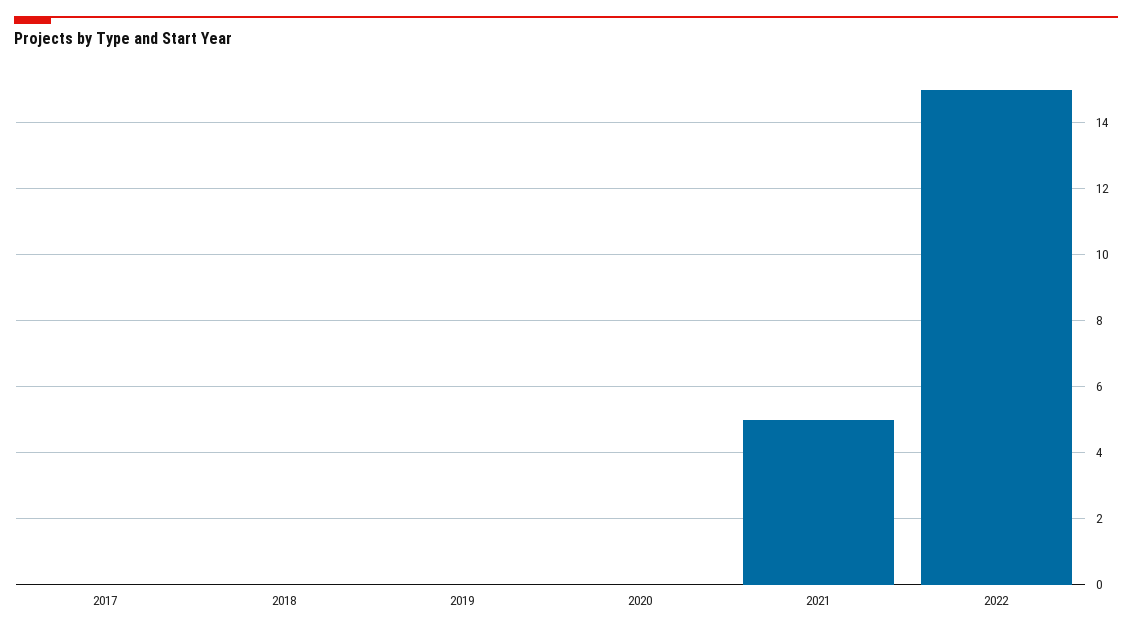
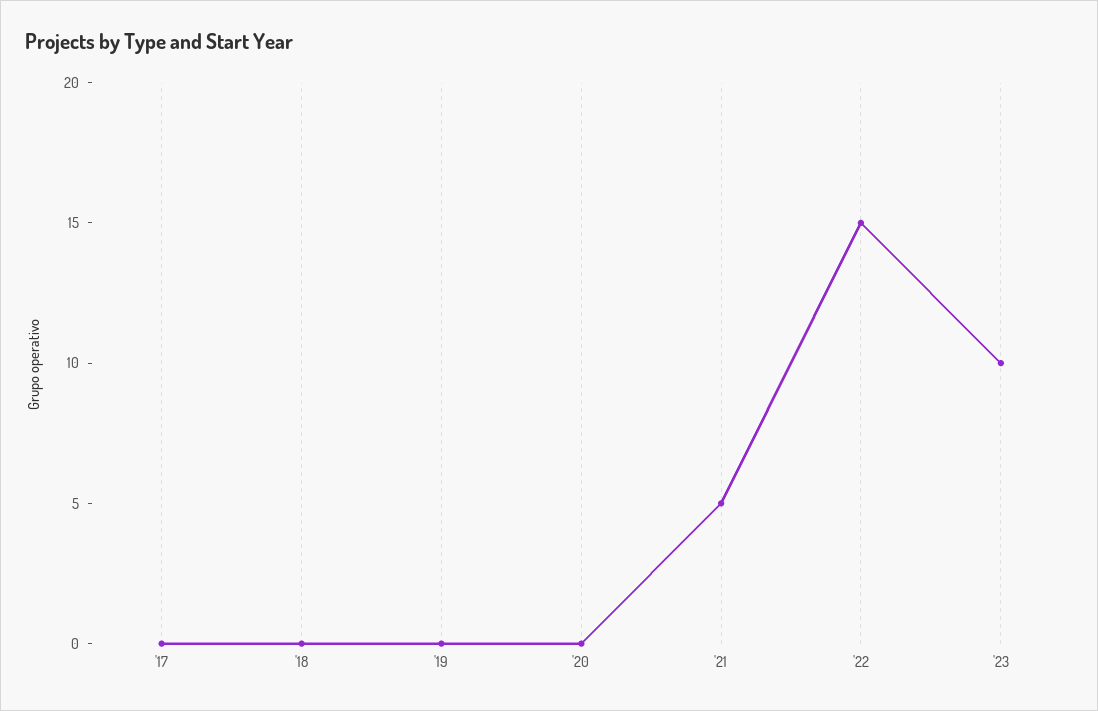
'23: none -> 10

